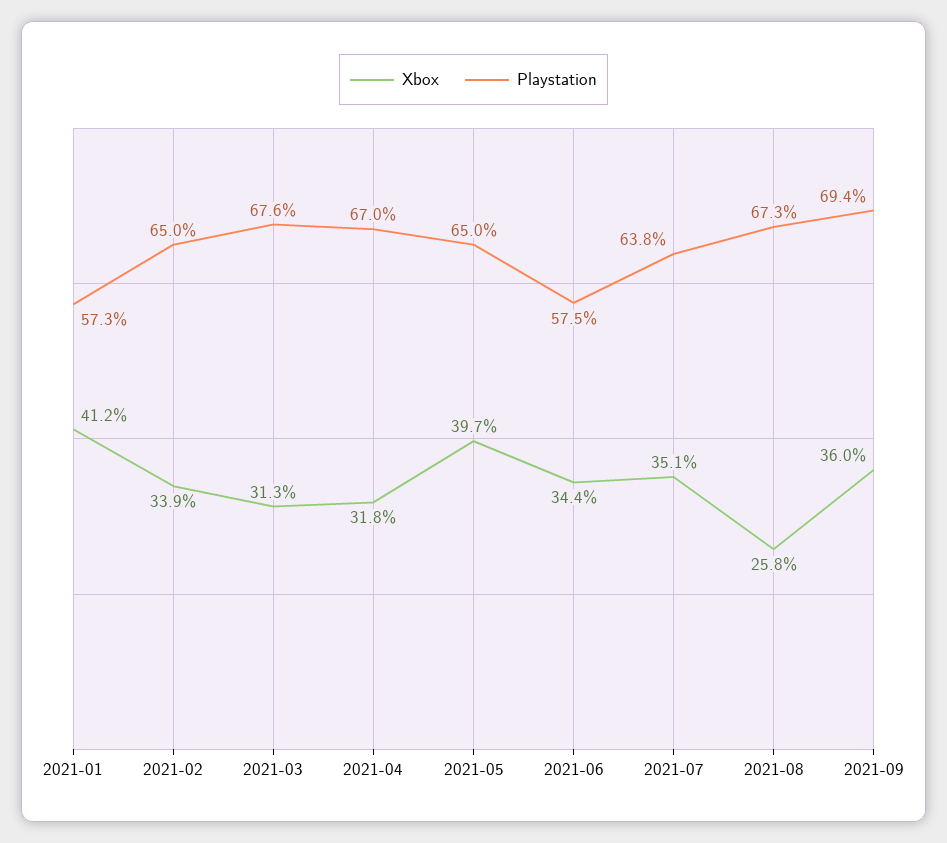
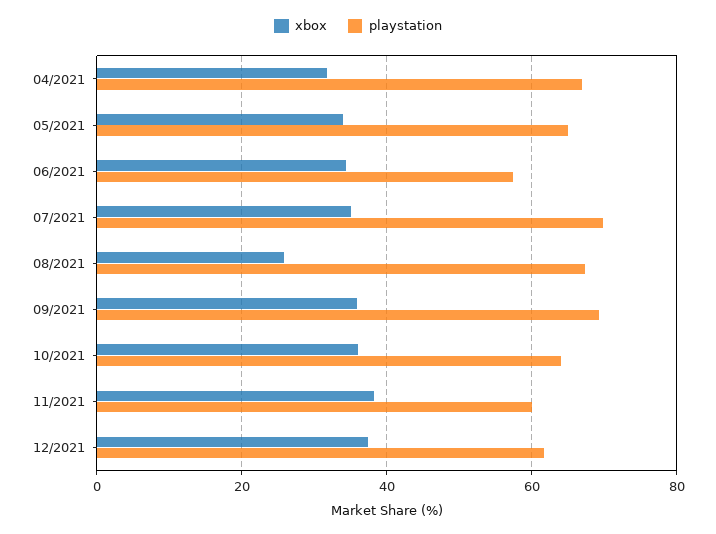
Xbox, 2021-01: 41.2 -> none
Playstation, 2021-01: 57.3 -> none
Xbox, 2021-02: 33.9 -> none
Playstation, 2021-02: 65 -> none
Xbox, 2021-03: 31.3 -> none
Playstation, 2021-03: 67.6 -> none
Xbox, 2021-05: 39.7 -> 34
Playstation, 2021-07: 63.8 -> 70
Xbox, 10/2021: none -> 36
Playstation, 10/2021: none -> 64
Xbox, 11/2021: none -> 38
Playstation, 11/2021: none -> 60
Xbox, 12/2021: none -> 38
Playstation, 12/2021: none -> 62

